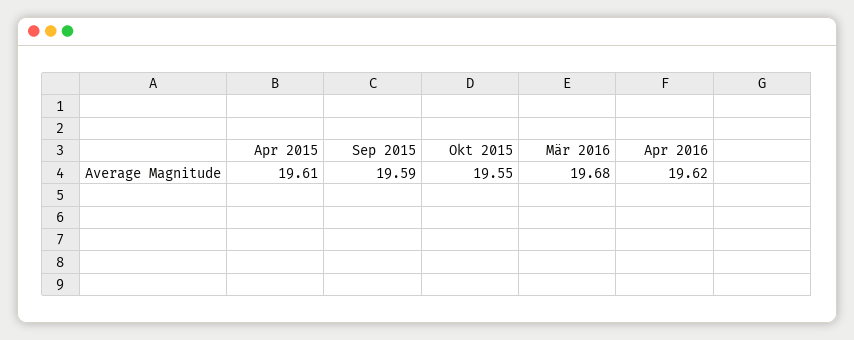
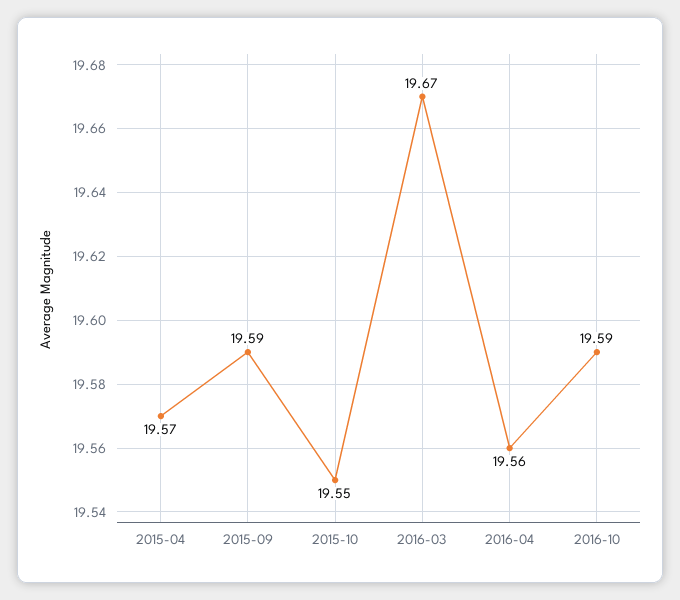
Apr 2015: 19.61 -> 19.57
Mär 2016: 19.68 -> 19.67
Apr 2016: 19.62 -> 19.56
2016-10: none -> 19.59

